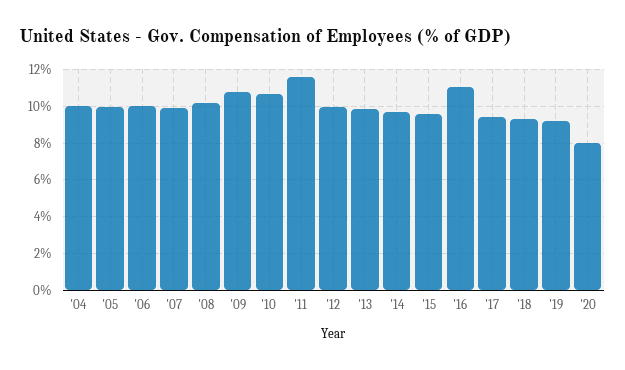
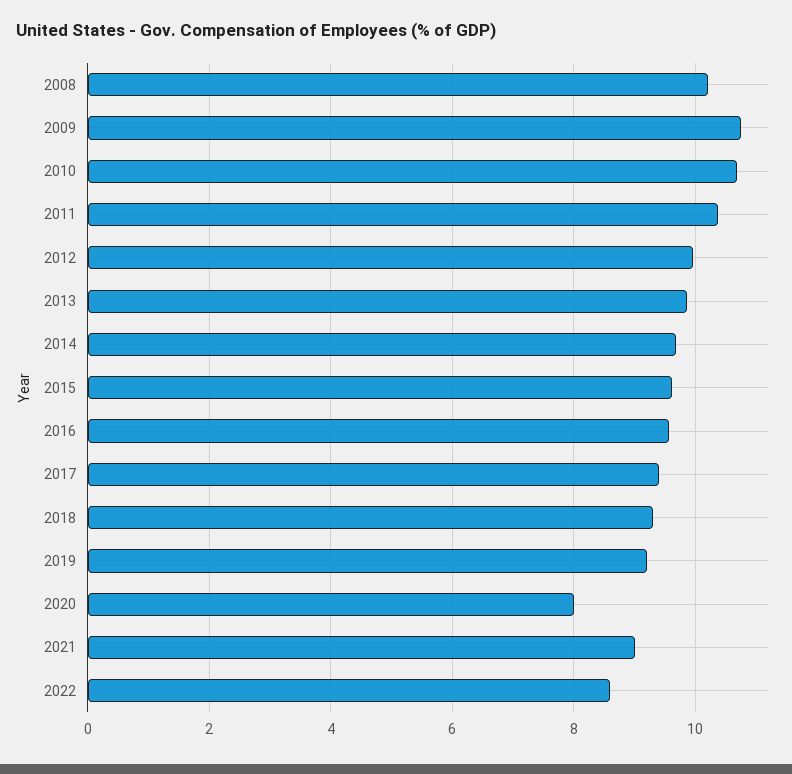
'04: 10 -> none
'05: 10 -> none
'06: 10 -> none
'07: 10 -> none
'11: 11.5 -> 10.4
'16: 11 -> 9.6
2021: none -> 9
2022: none -> 8.6

